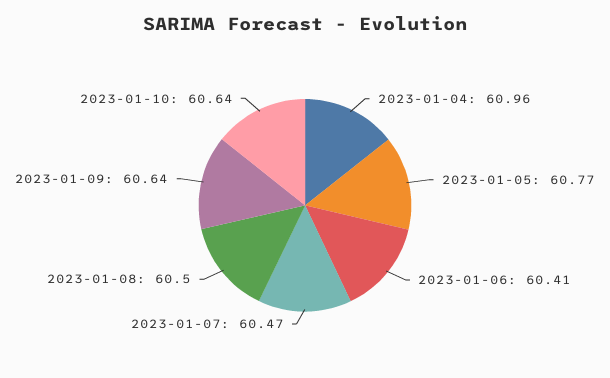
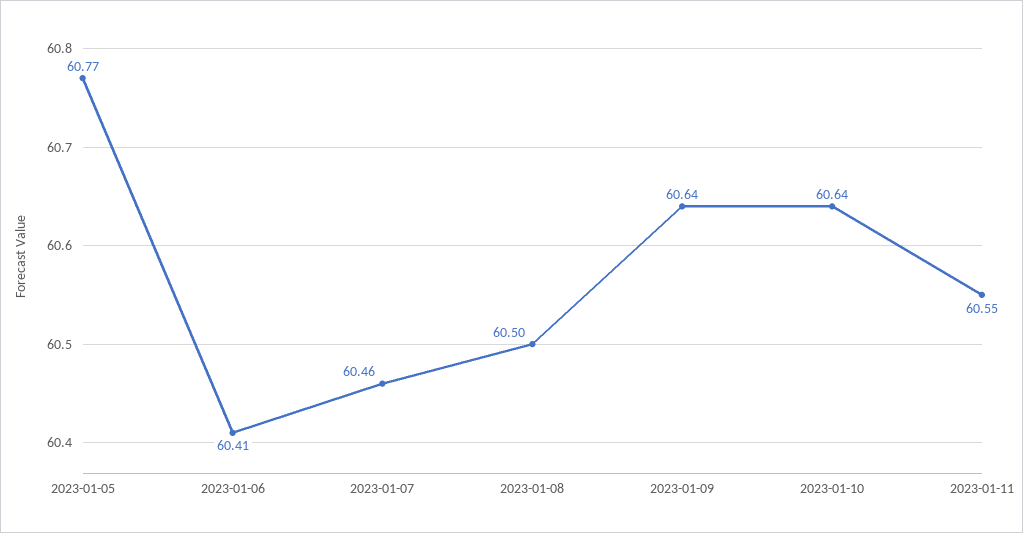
2023-01-04: 60.96 -> none
2023-01-07: 60.47 -> 60.46
2023-01-11: none -> 60.55

